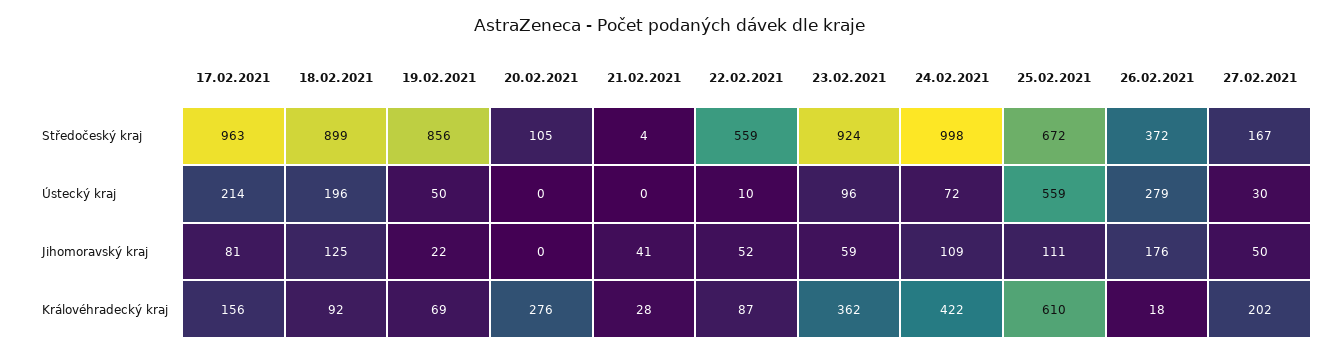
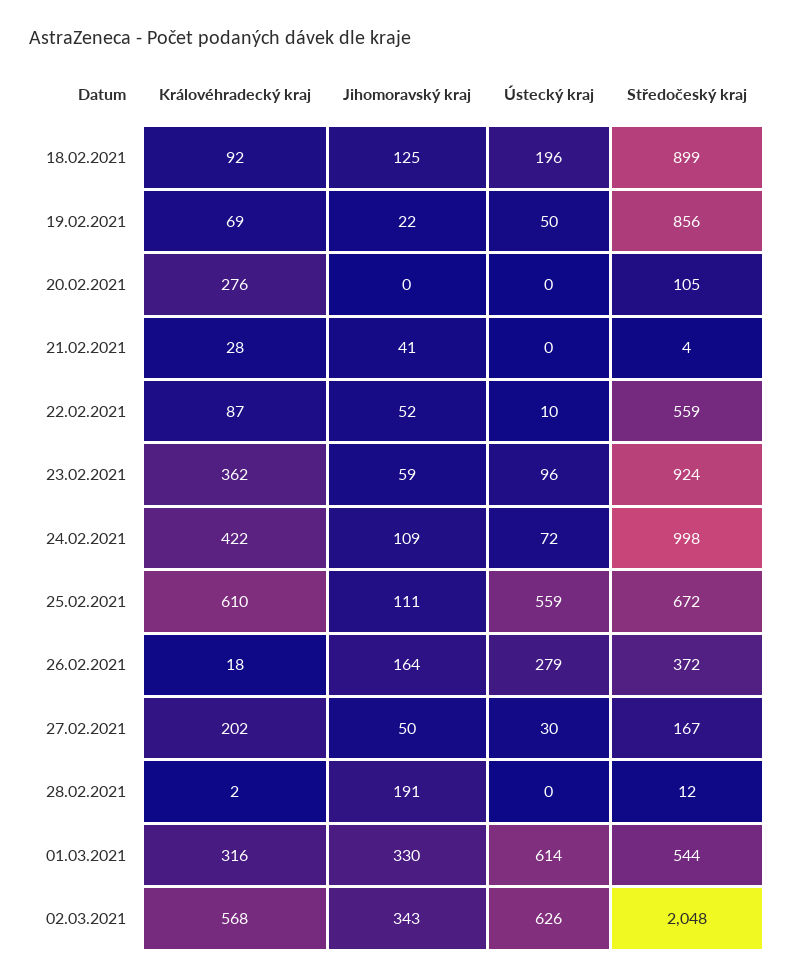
17.02.2021, Středočeský kraj: 963 -> none
17.02.2021, Ústecký kraj: 214 -> none
17.02.2021, Jihomoravský kraj: 81 -> none
26.02.2021, Jihomoravský kraj: 176 -> 164
17.02.2021, Královéhradecký kraj: 156 -> none
28.02.2021, Královéhradecký kraj: none -> 2
28.02.2021, Jihomoravský kraj: none -> 191
28.02.2021, Ústecký kraj: none -> 0
28.02.2021, Středočeský kraj: none -> 12
01.03.2021, Královéhradecký kraj: none -> 316
01.03.2021, Jihomoravský kraj: none -> 330
01.03.2021, Ústecký kraj: none -> 614
01.03.2021, Středočeský kraj: none -> 544
02.03.2021, Královéhradecký kraj: none -> 568
02.03.2021, Jihomoravský kraj: none -> 343
02.03.2021, Ústecký kraj: none -> 626
02.03.2021, Středočeský kraj: none -> 2048

